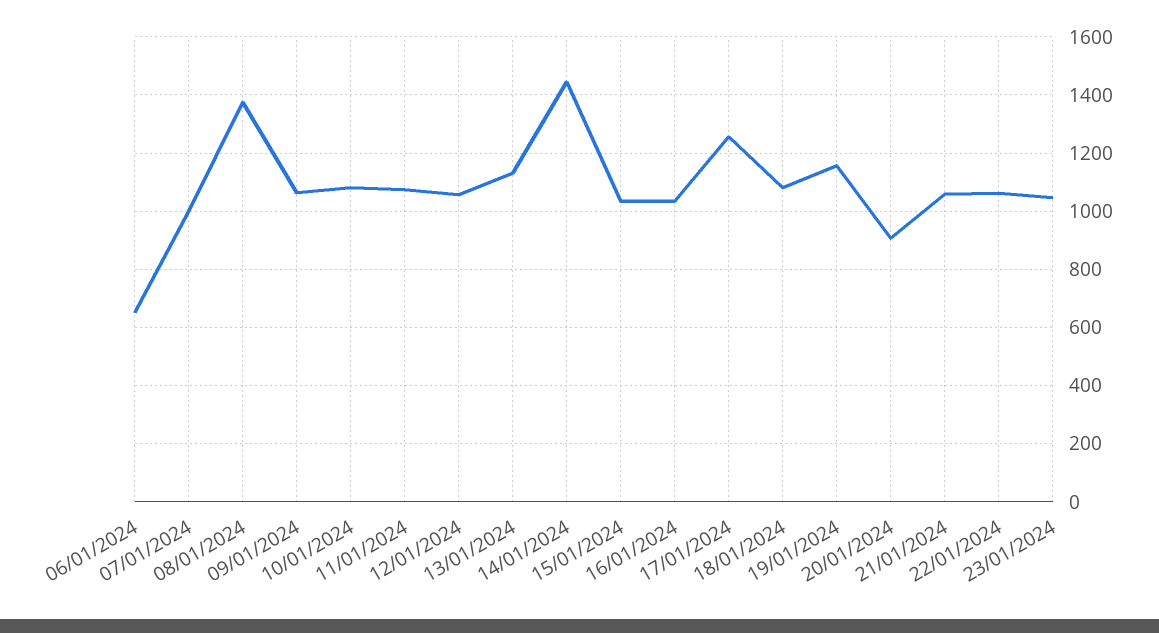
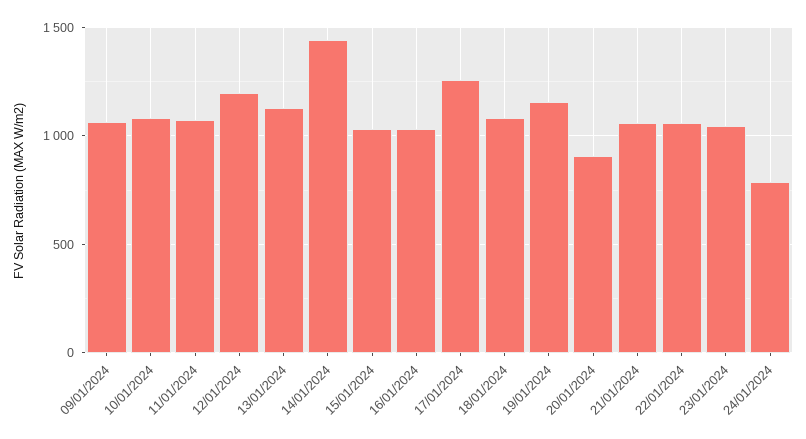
06/01/2024: 650 -> none
07/01/2024: 1000 -> none
08/01/2024: 1375 -> none
12/01/2024: 1050 -> 1200
24/01/2024: none -> 800

